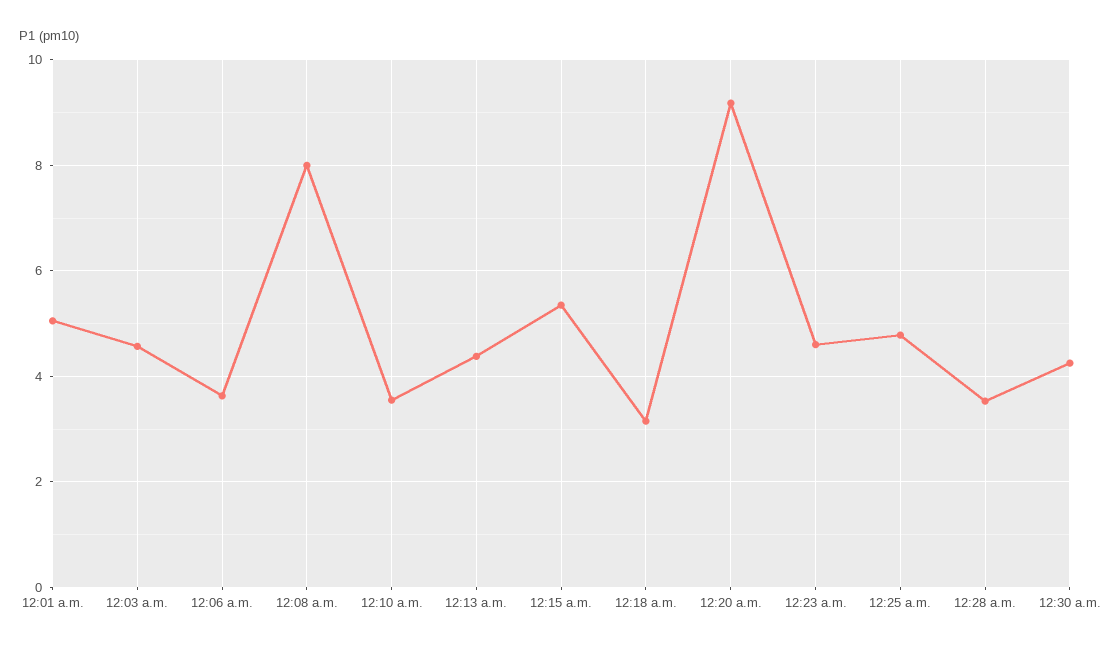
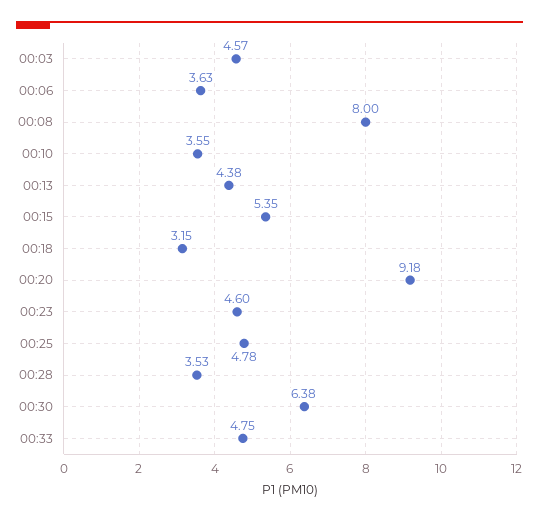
12:01 a.m.: 5 -> none
12:30 a.m.: 4.2 -> 6.38
00:33: none -> 4.75

